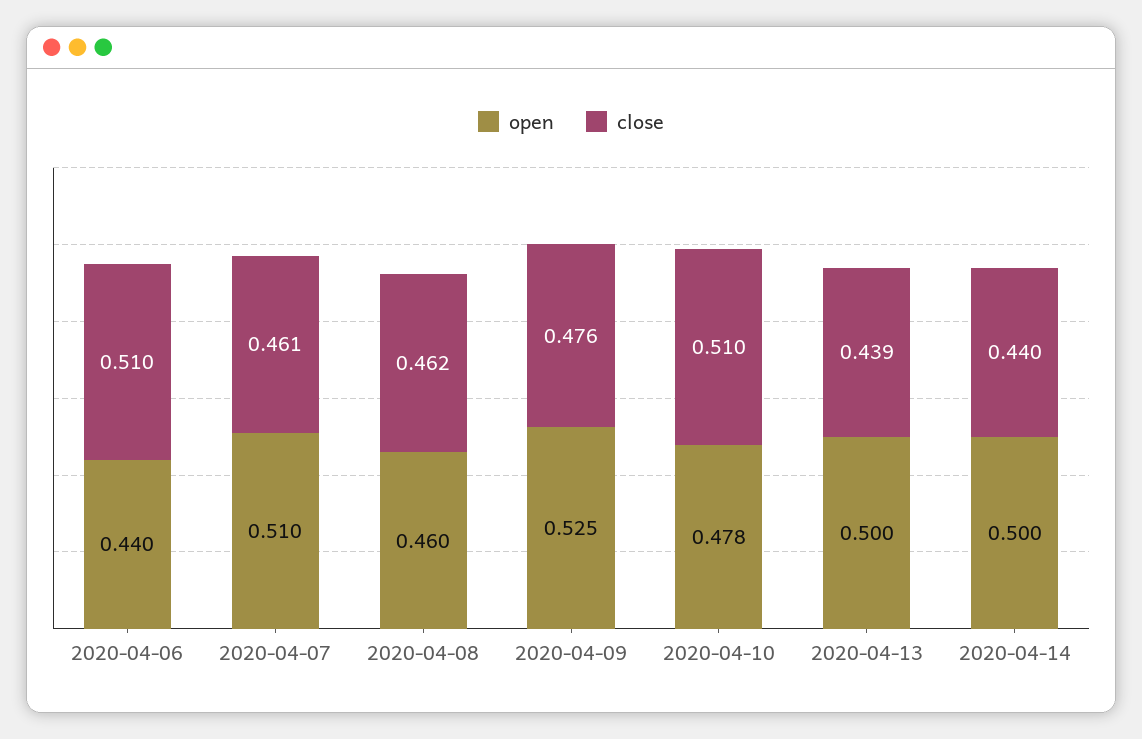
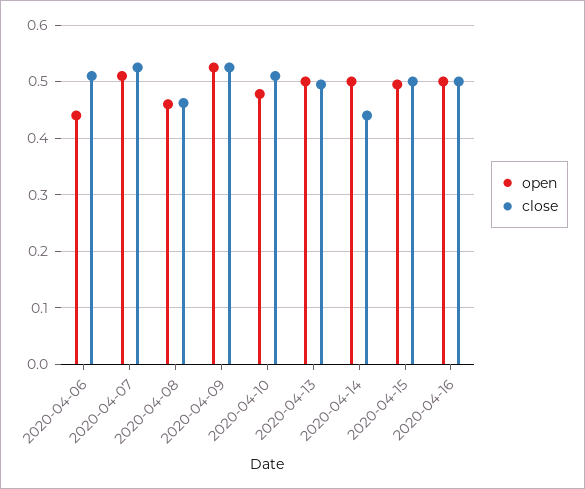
close, 2020-04-07: 0.461 -> 0.52
close, 2020-04-09: 0.476 -> 0.52
close, 2020-04-13: 0.439 -> 0.5
open, 2020-04-15: none -> 0.5
close, 2020-04-15: none -> 0.5
open, 2020-04-16: none -> 0.5
close, 2020-04-16: none -> 0.5

